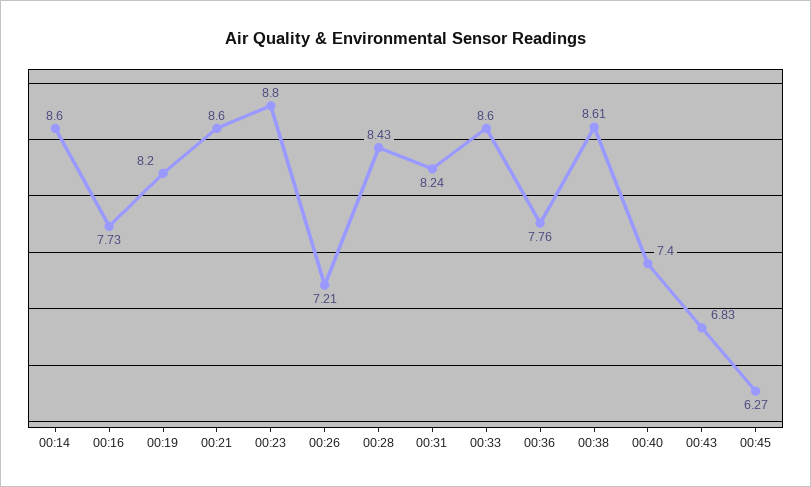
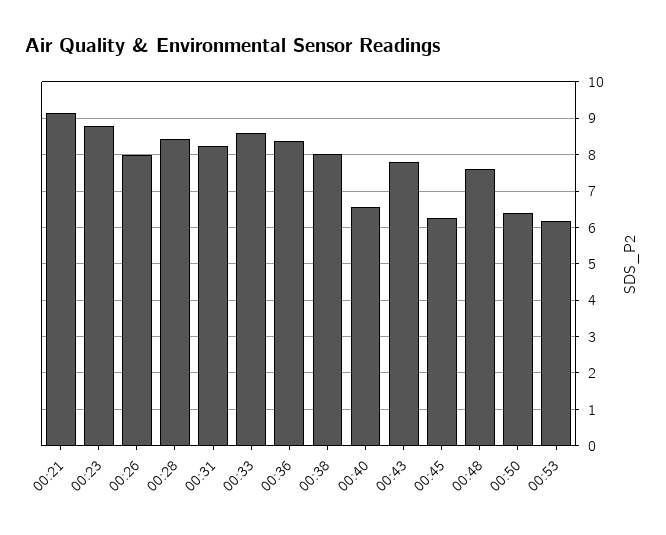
00:14: 8.6 -> none
00:16: 7.73 -> none
00:19: 8.2 -> none
00:21: 8.6 -> 9.2
00:26: 7.21 -> 8
00:36: 7.76 -> 8.4
00:38: 8.61 -> 8
00:40: 7.4 -> 6.6
00:43: 6.83 -> 7.8
00:48: none -> 7.6
00:50: none -> 6.4
00:53: none -> 6.2

